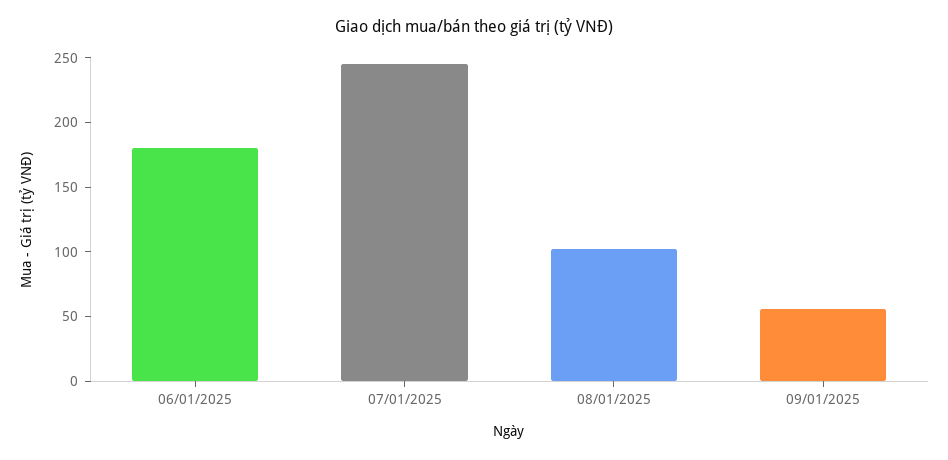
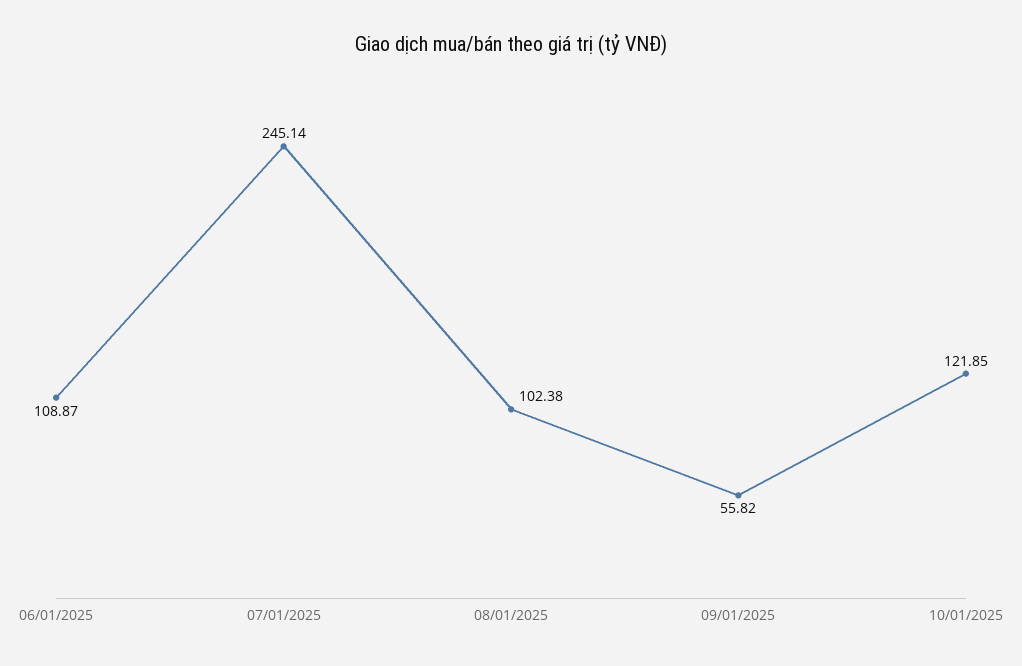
06/01/2025: 180 -> 108.87
10/01/2025: none -> 121.85

